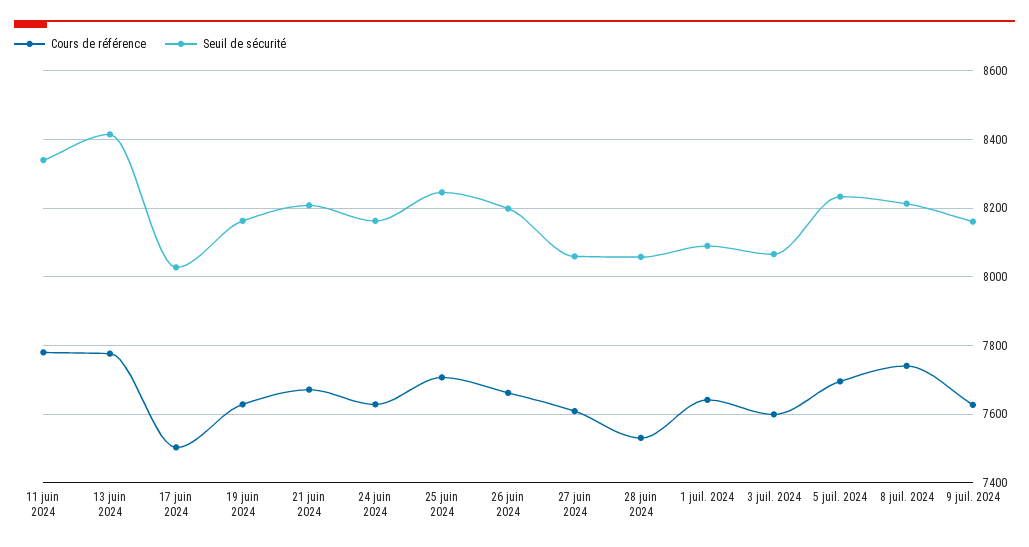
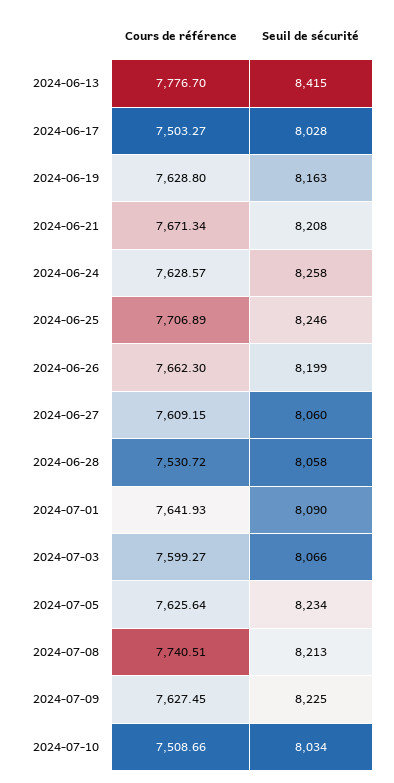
Cours de référence, 11 juin 2024: 7780 -> none
Seuil de sécurité, 11 juin 2024: 8340 -> none
Seuil de sécurité, 24 juin 2024: 8160 -> 8258
Cours de référence, 5 juil. 2024: 7700 -> 7625.64
Seuil de sécurité, 9 juil. 2024: 8160 -> 8225
Cours de référence, 2024-07-10: none -> 7508.66
Seuil de sécurité, 2024-07-10: none -> 8034

